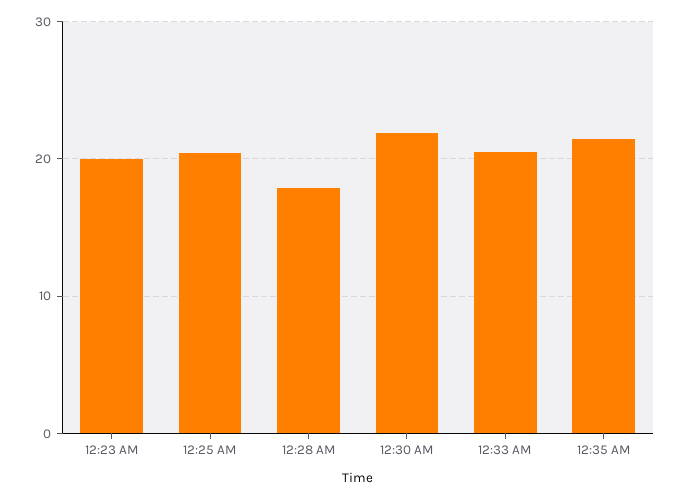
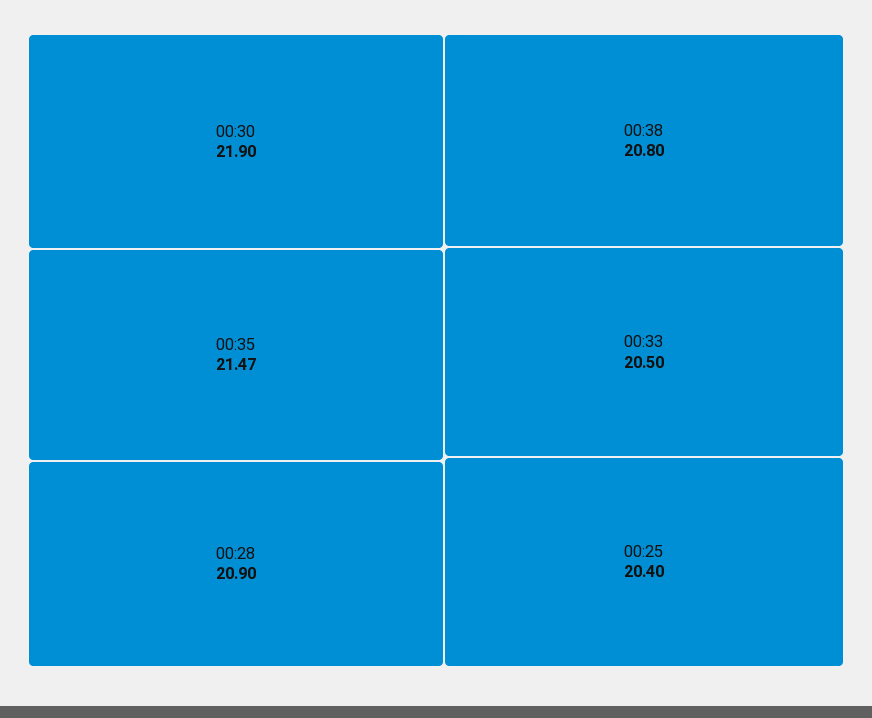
12:23 AM: 20 -> none
12:28 AM: 18 -> 20.9
00:38: none -> 20.8

